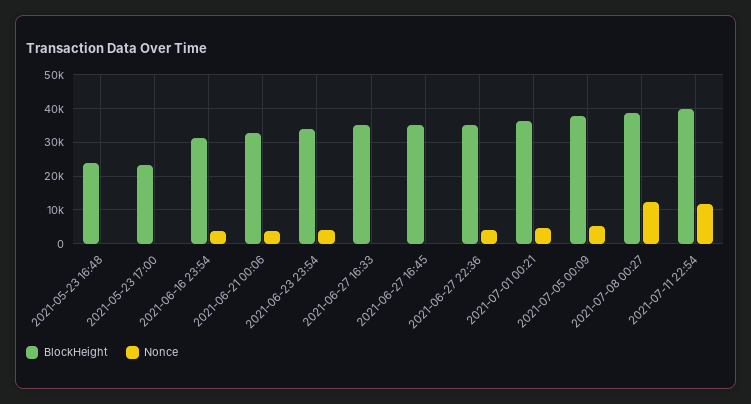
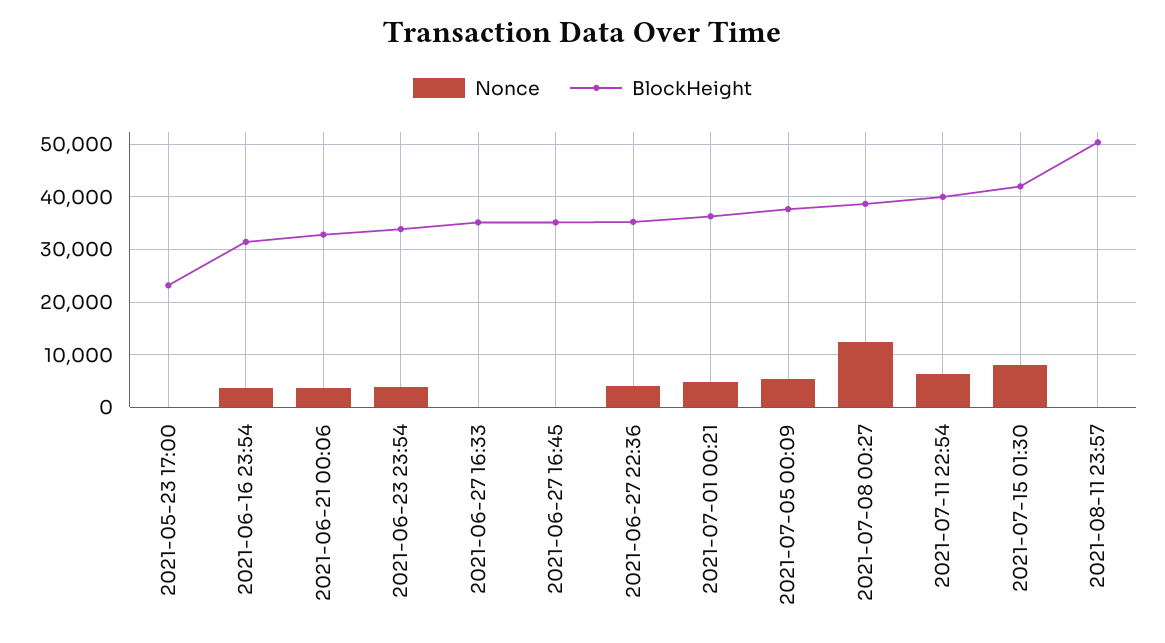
BlockHeight, 2021-05-23 16:48: 24000 -> none
Nonce, 2021-05-23 16:48: 0 -> none
Nonce, 2021-07-11 22:54: 12000 -> 6000
Nonce, 2021-07-15 01:30: none -> 8000
BlockHeight, 2021-07-15 01:30: none -> 42000
Nonce, 2021-08-11 23:57: none -> 0
BlockHeight, 2021-08-11 23:57: none -> 50000

